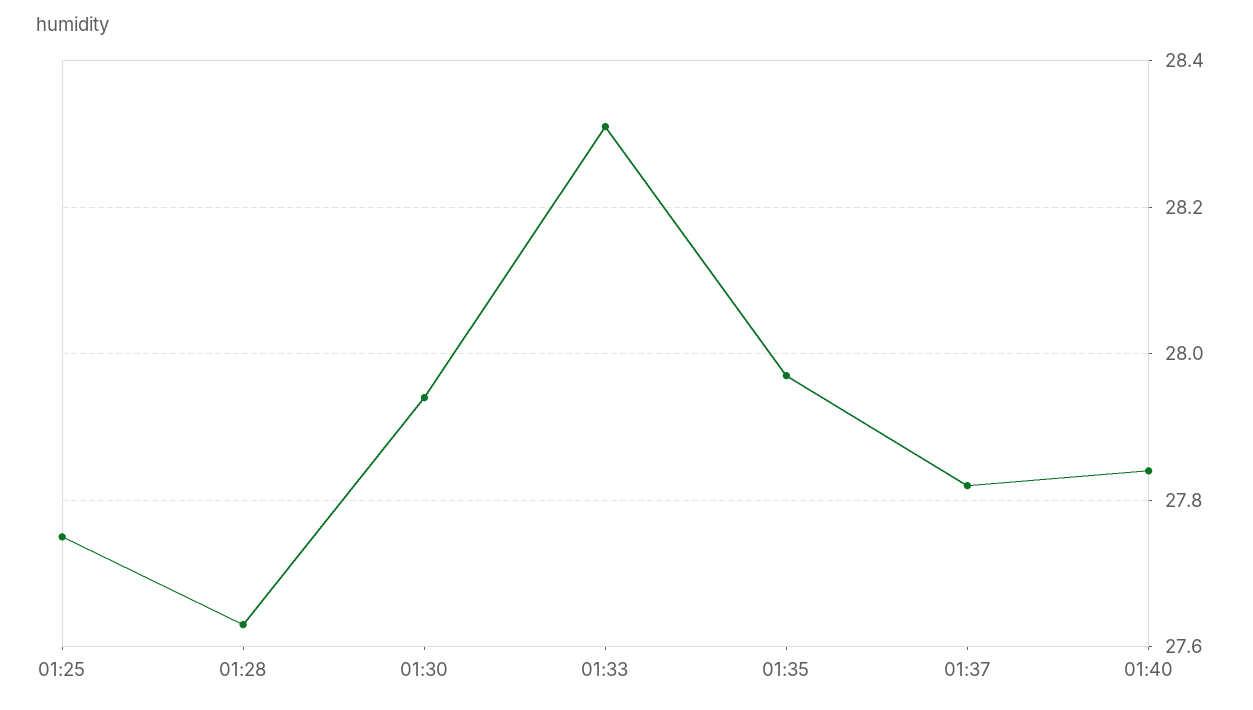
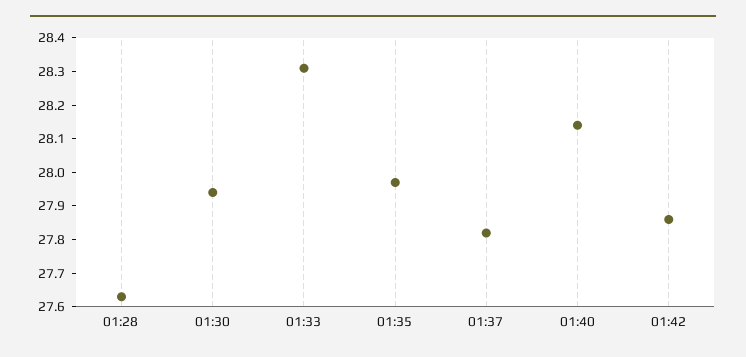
01:25: 27.75 -> none
01:40: 27.85 -> 28.15
01:42: none -> 27.85

